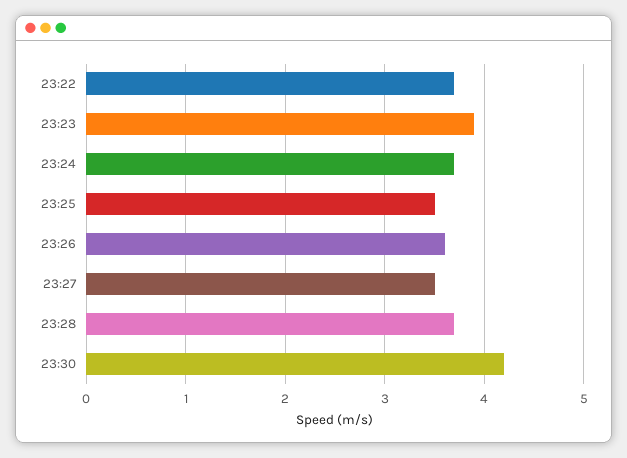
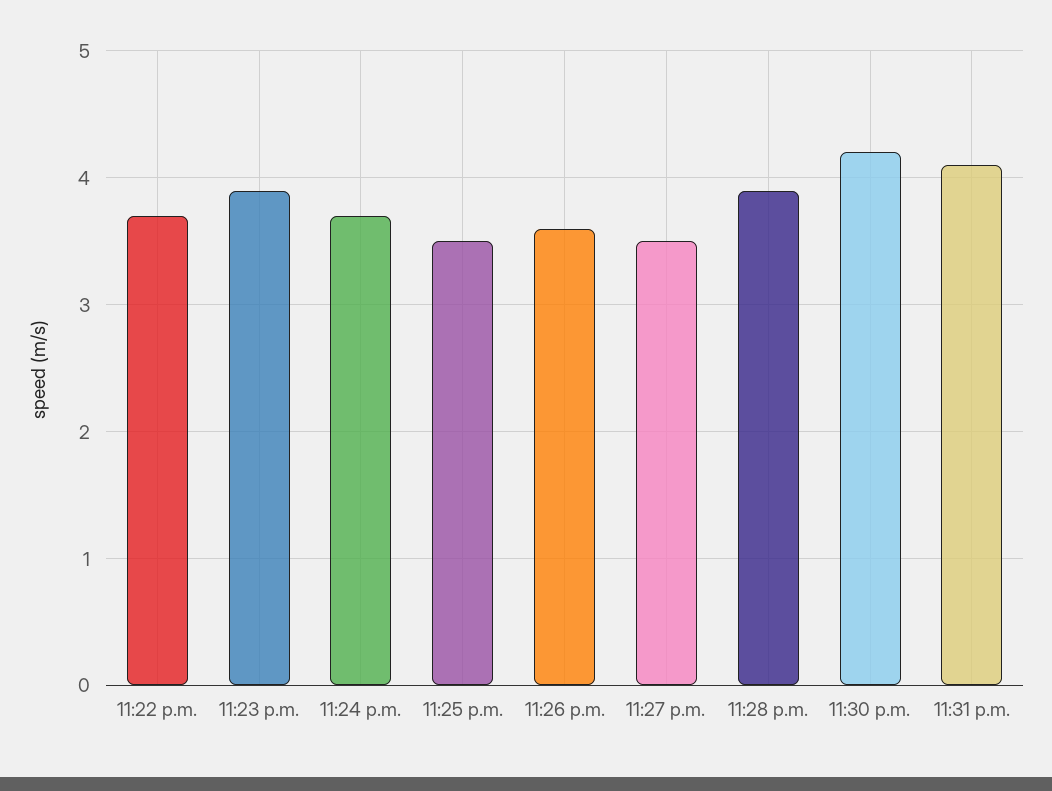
23:28: 3.7 -> 3.9
11:31 p.m.: none -> 4.1

